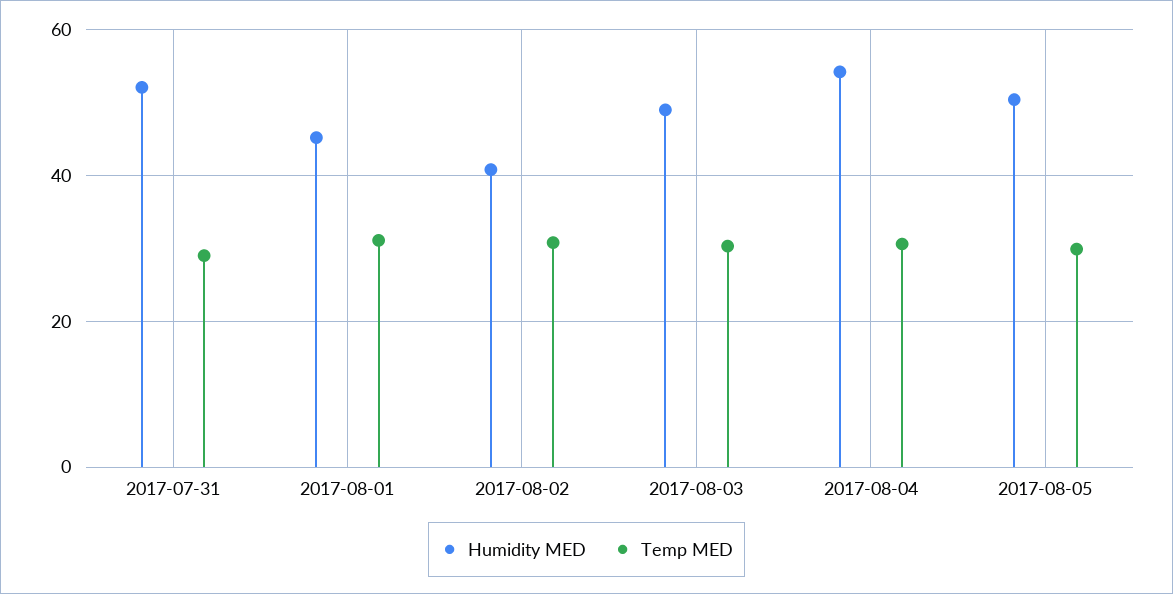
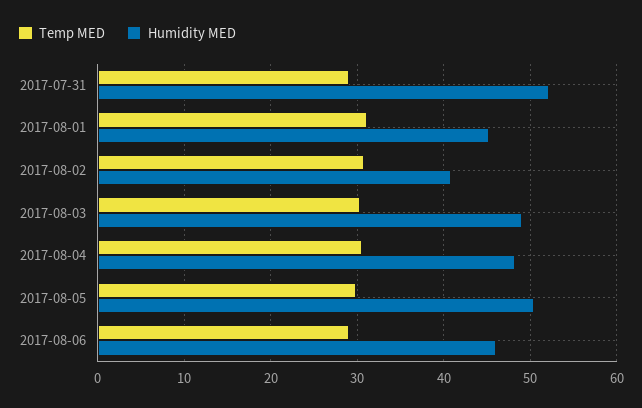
Humidity MED, 2017-08-04: 54 -> 48
Temp MED, 2017-08-06: none -> 29
Humidity MED, 2017-08-06: none -> 46

